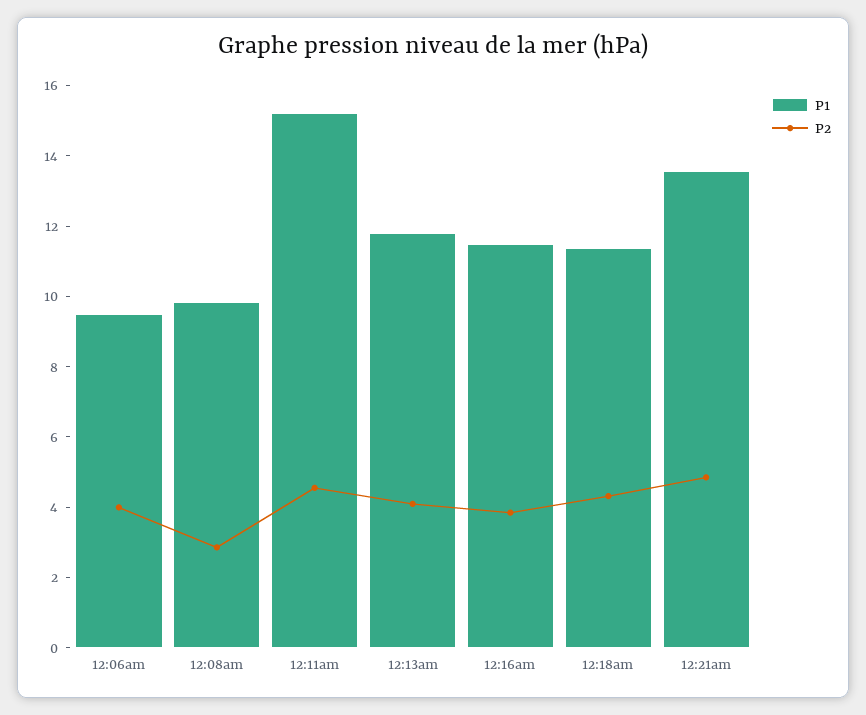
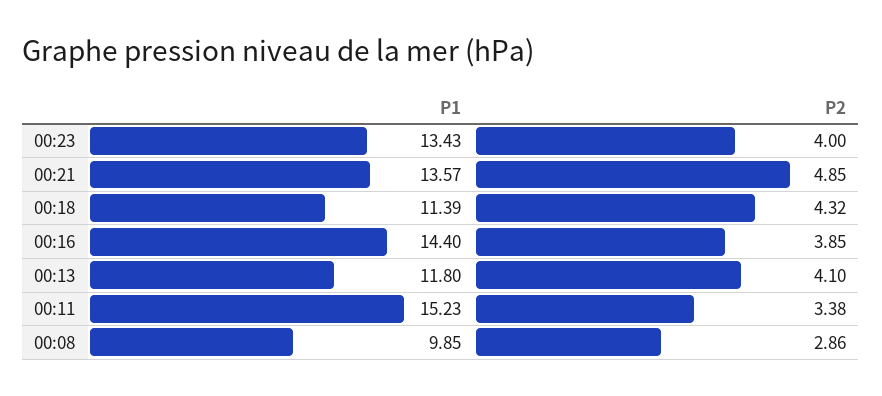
P1, 12:06am: 9.5 -> none
P2, 12:06am: 4 -> none
P2, 12:11am: 4.5 -> 3.38
P1, 12:16am: 11.5 -> 14.4
P1, 00:23: none -> 13.43
P2, 00:23: none -> 4

